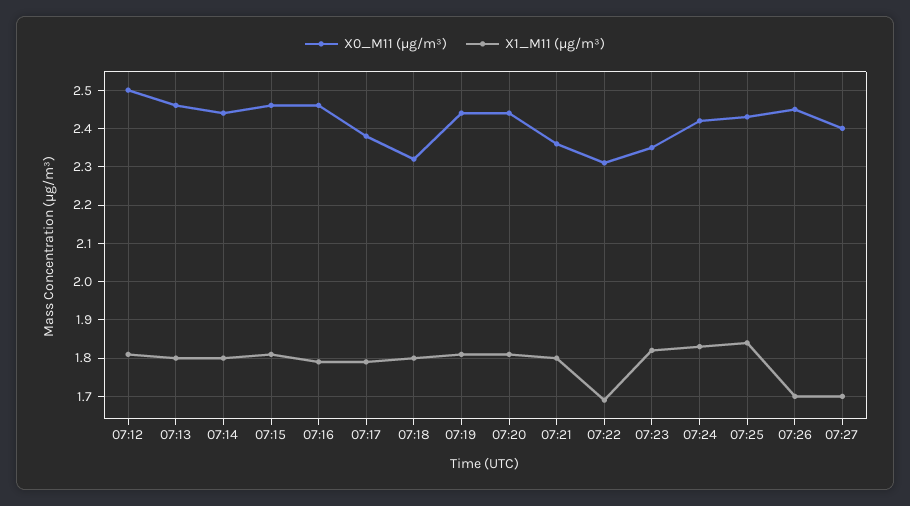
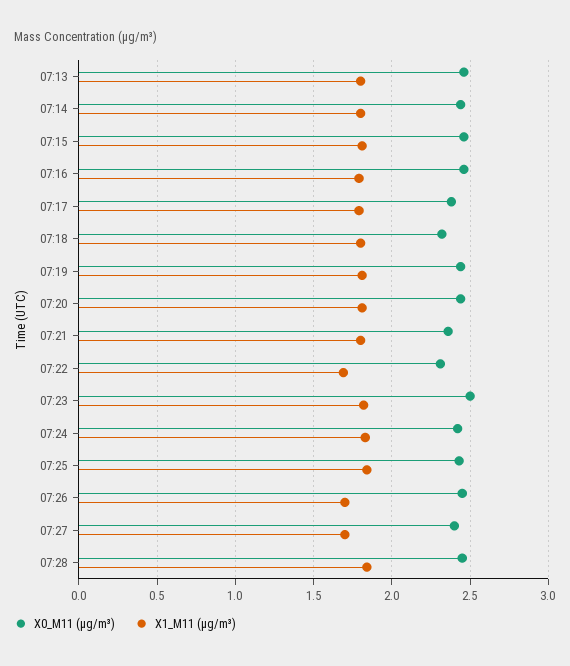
X0_M11 (μg/m³), 07:12: 2.5 -> none
X1_M11 (μg/m³), 07:12: 1.8 -> none
X0_M11 (μg/m³), 07:23: 2.35 -> 2.5
X0_M11 (μg/m³), 07:28: none -> 2.45
X1_M11 (μg/m³), 07:28: none -> 1.85

